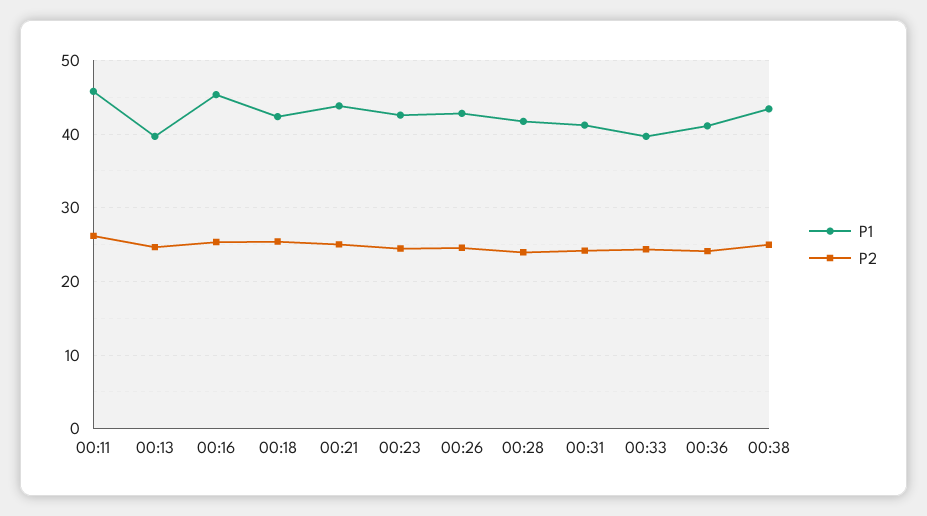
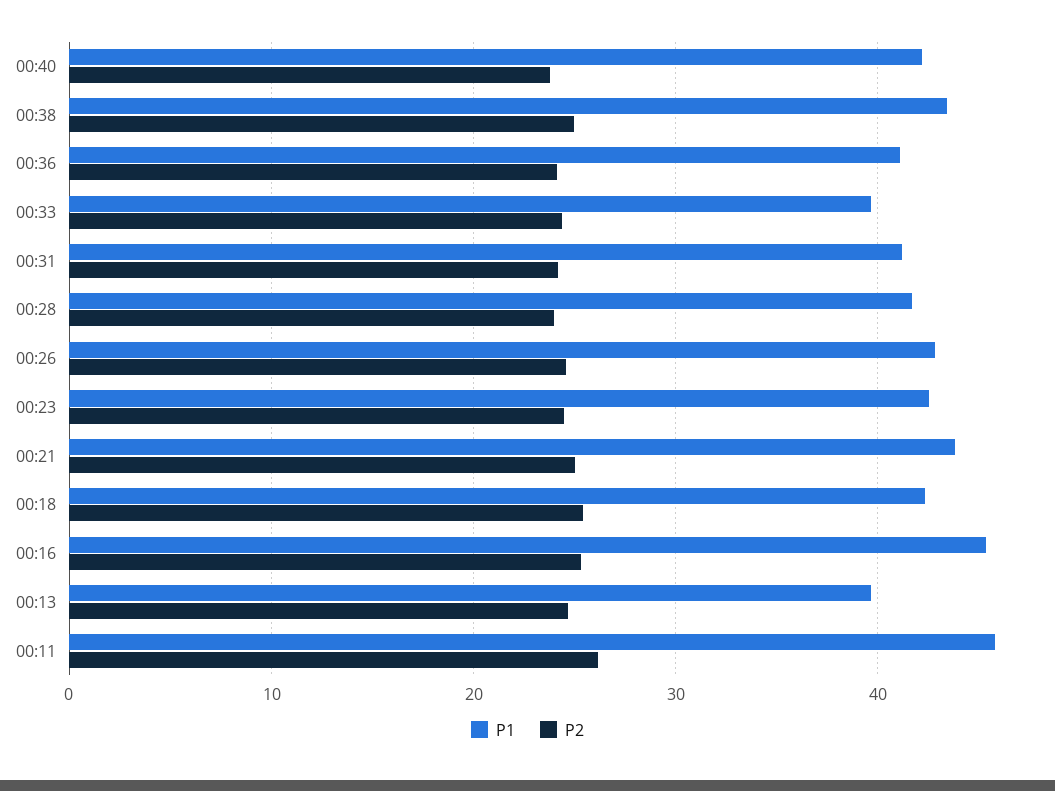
P1, 00:40: none -> 42
P2, 00:40: none -> 24

